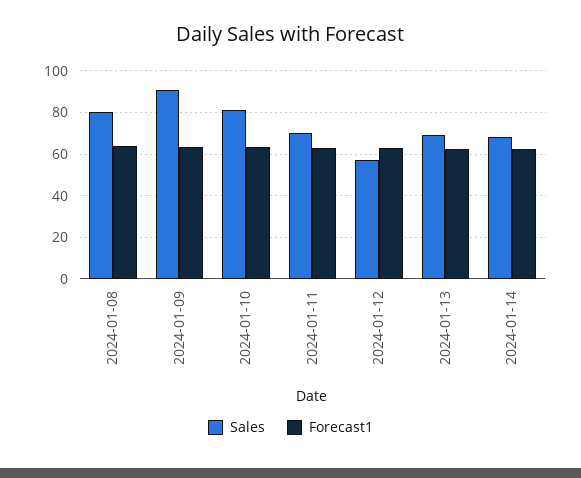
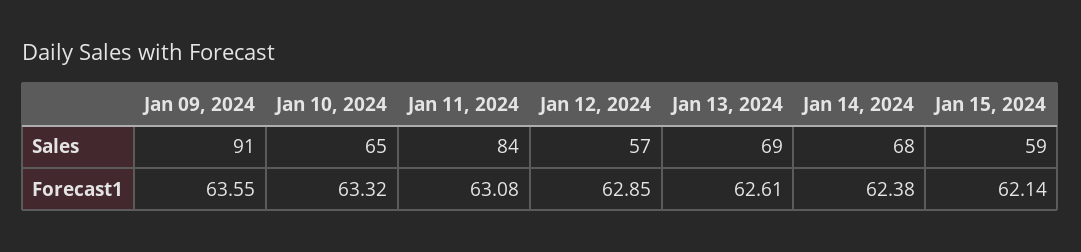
Sales, 2024-01-08: 80 -> none
Forecast1, 2024-01-08: 65 -> none
Sales, 2024-01-10: 80 -> 65
Sales, 2024-01-11: 70 -> 84
Sales, Jan 15, 2024: none -> 59
Forecast1, Jan 15, 2024: none -> 62.14

